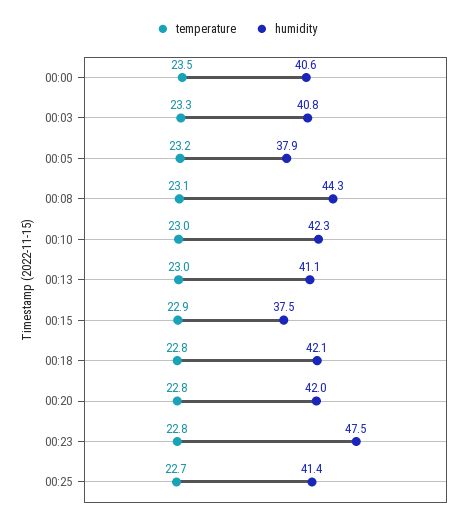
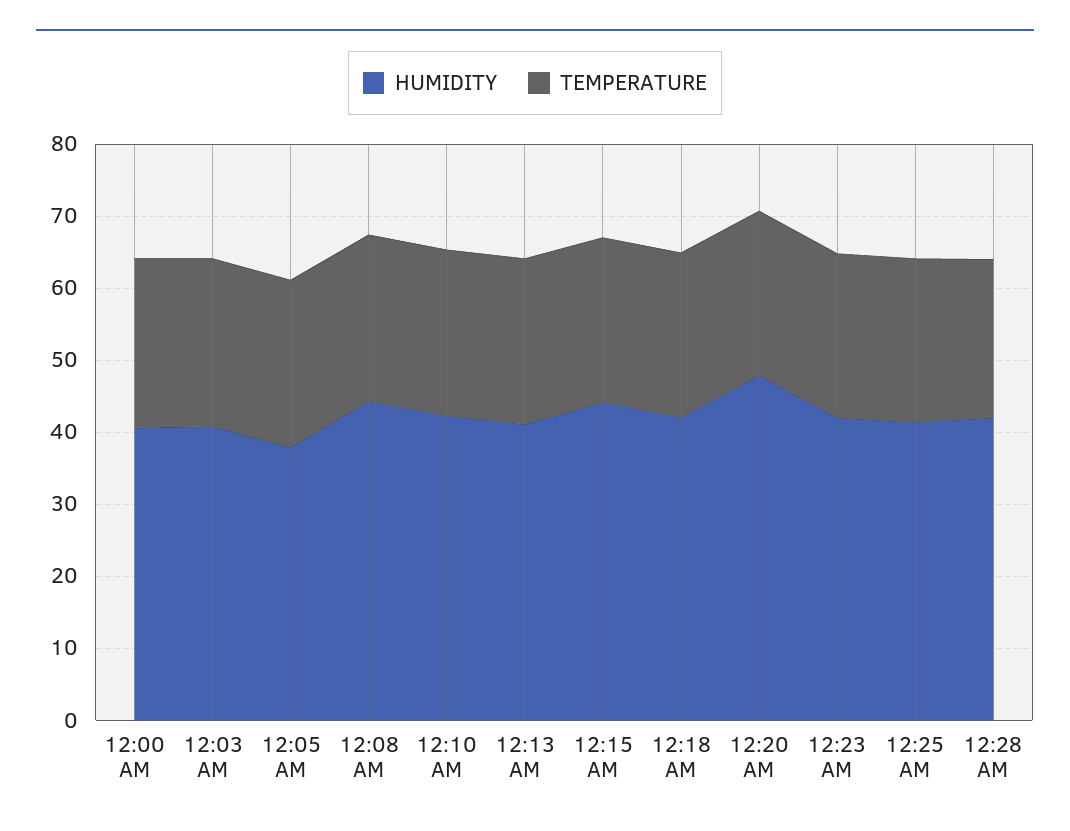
humidity, 00:15: 37.5 -> 44
humidity, 00:20: 42 -> 48
humidity, 00:23: 47.5 -> 42
humidity, 12:28 AM: none -> 42
temperature, 12:28 AM: none -> 22

